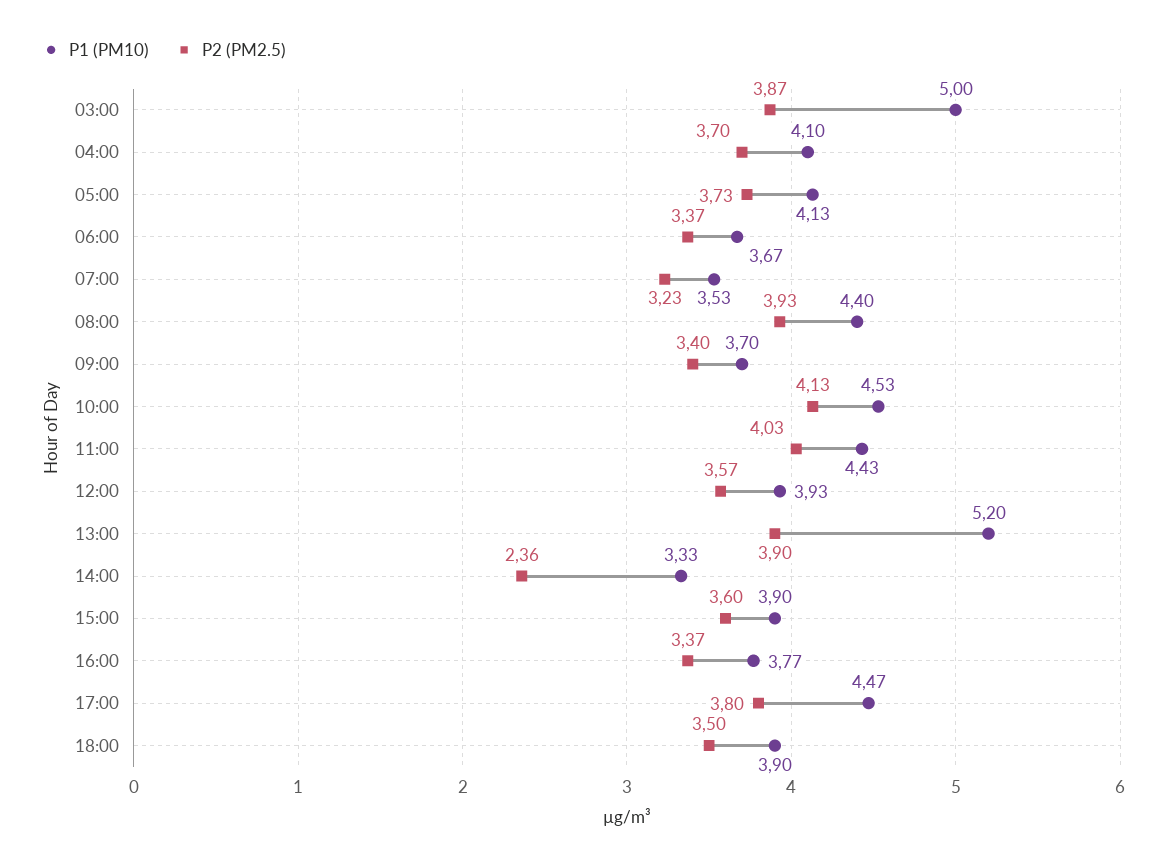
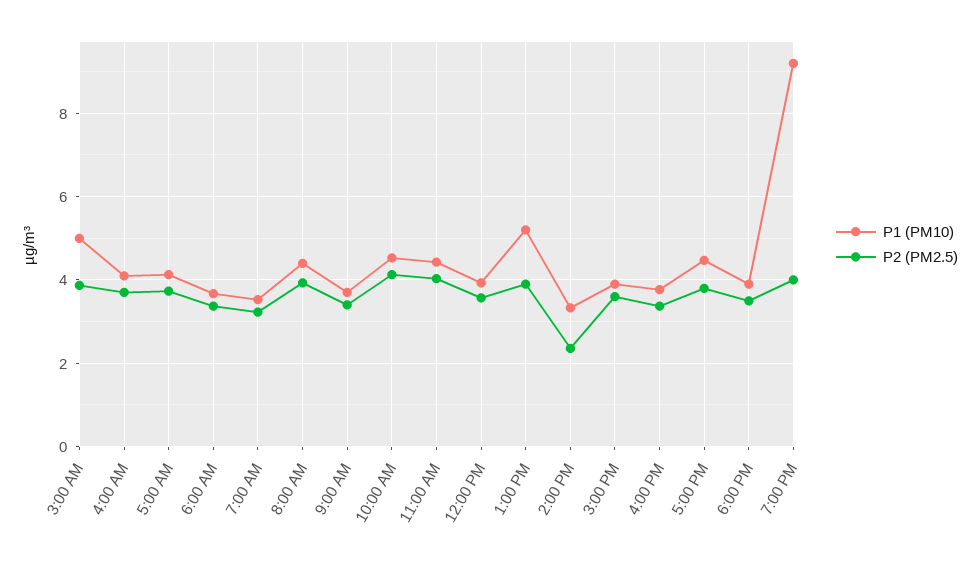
P1 (PM10), 7:00 PM: none -> 9.2
P2 (PM2.5), 7:00 PM: none -> 4

